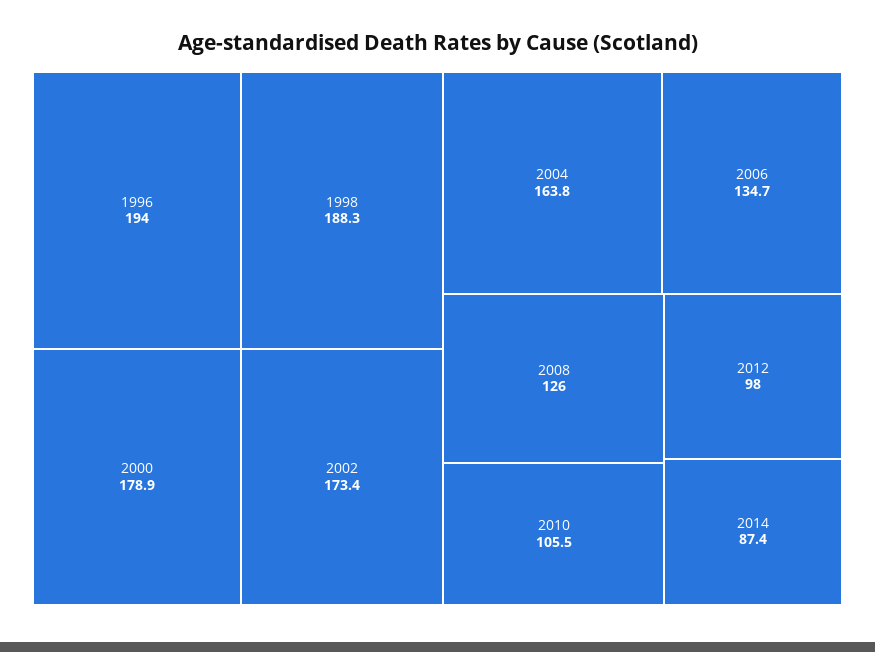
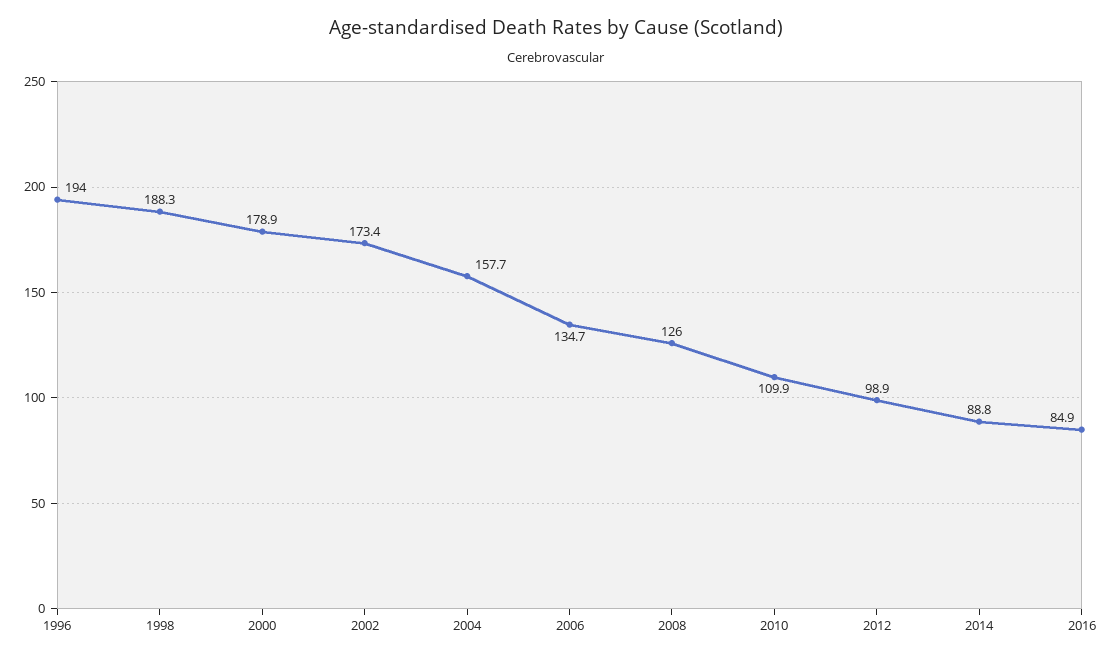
2004: 163.8 -> 157.7
2010: 105.5 -> 109.9
2012: 98 -> 98.9
2014: 87.4 -> 88.8
2016: none -> 84.9

